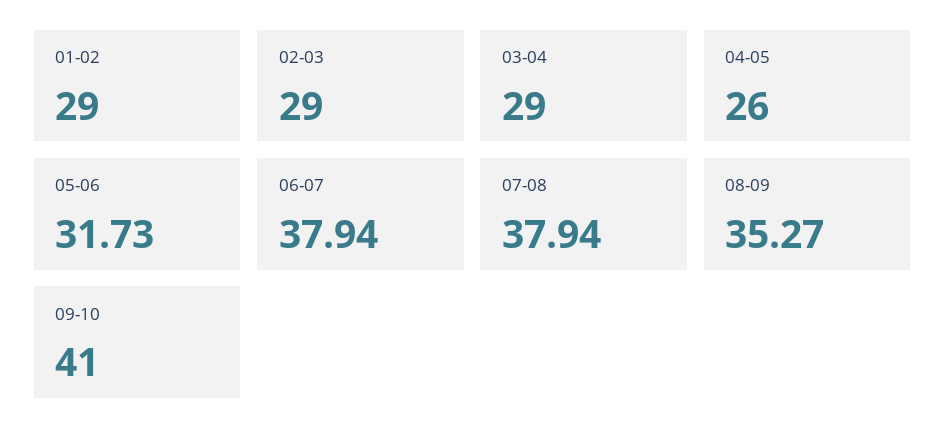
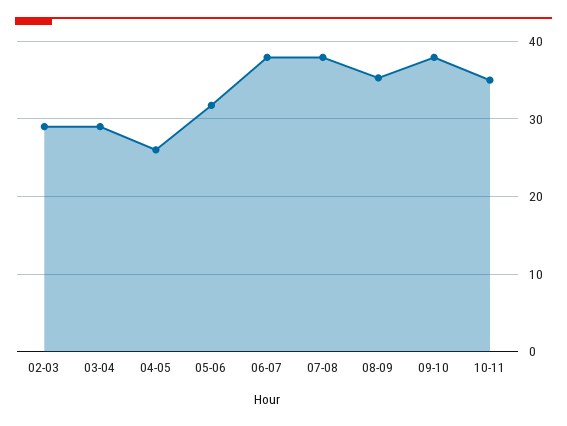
01-02: 29 -> none
09-10: 41 -> 38
10-11: none -> 35

